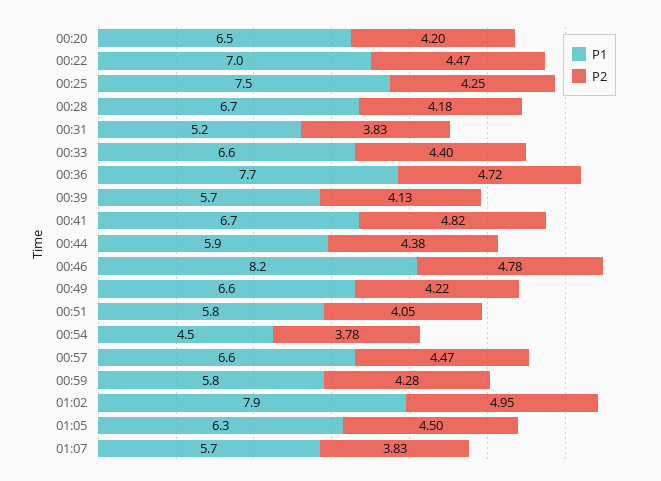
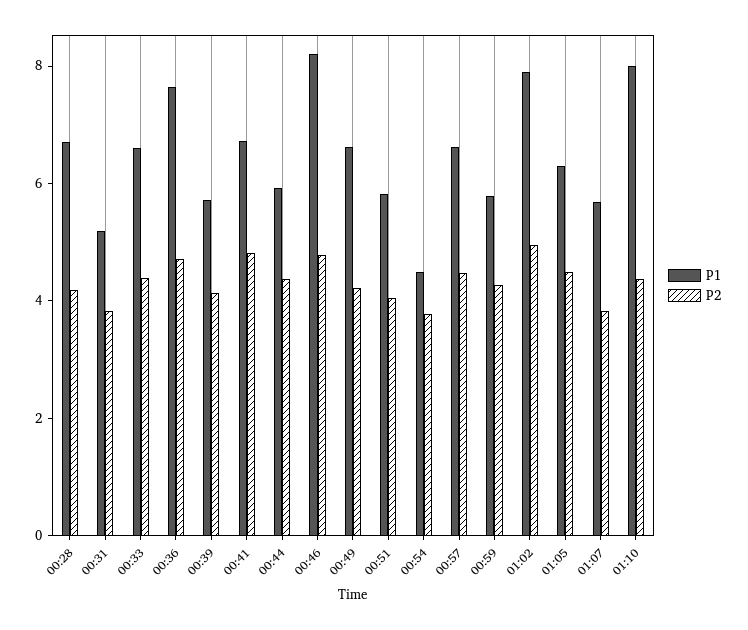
P1, 00:20: 6.5 -> none
P2, 00:20: 4.2 -> none
P1, 00:22: 7 -> none
P2, 00:22: 4.47 -> none
P1, 00:25: 7.5 -> none
P2, 00:25: 4.25 -> none
P1, 01:10: none -> 8
P2, 01:10: none -> 4.5

